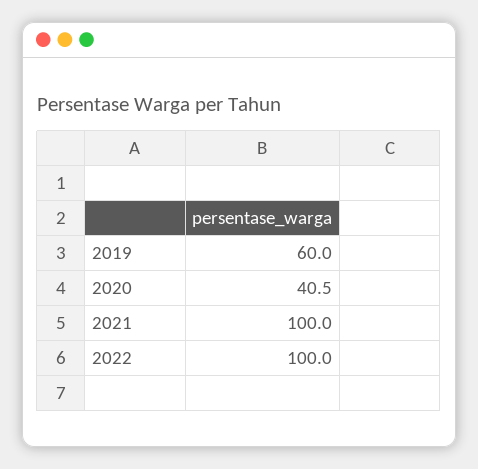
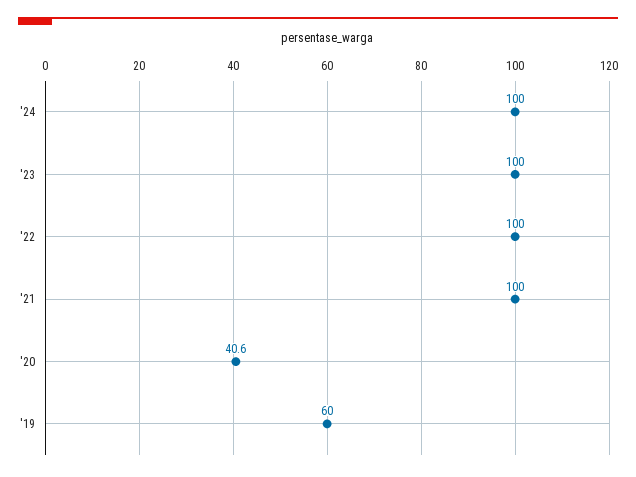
2020: 40.5 -> 40.6
'24: none -> 100
'23: none -> 100

